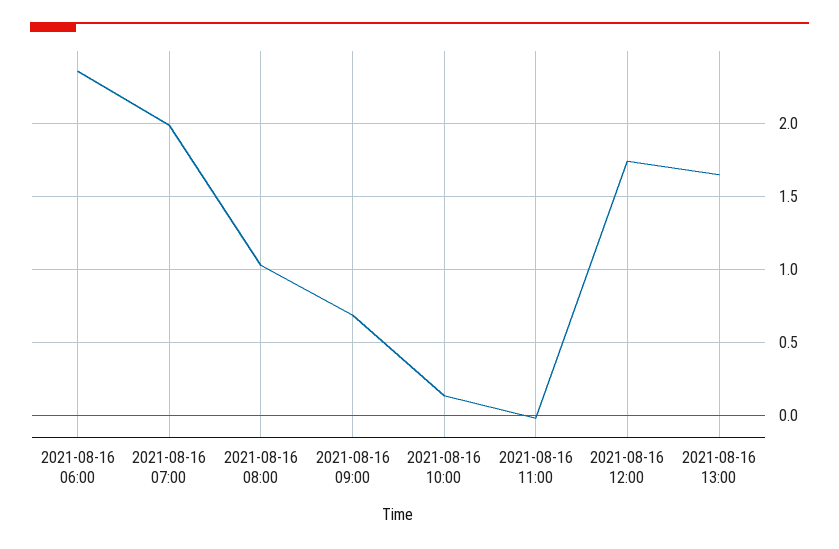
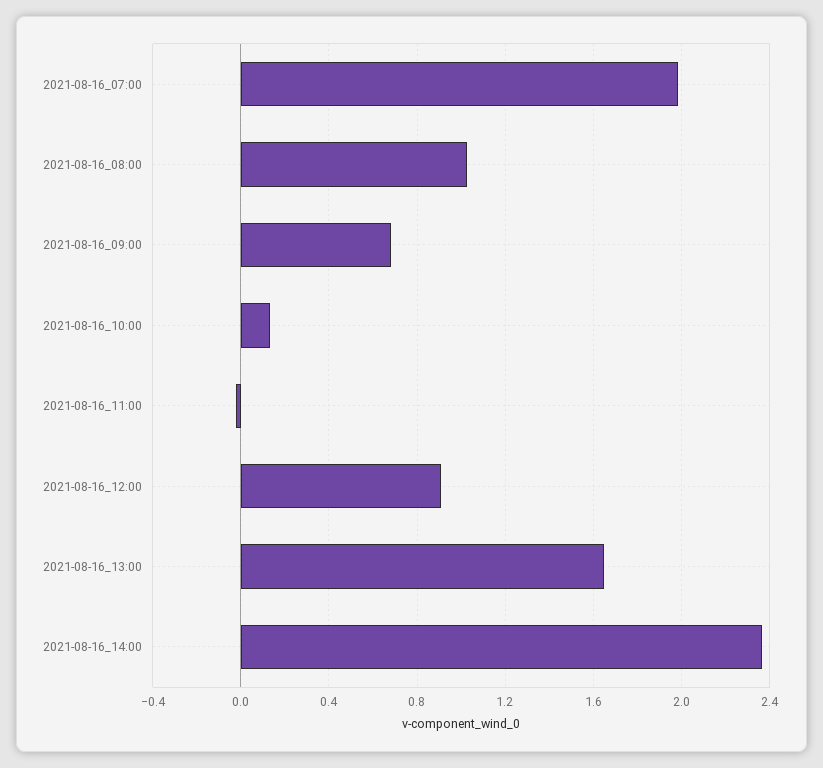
2021-08-16 06:00: 2.35 -> none
2021-08-16 12:00: 1.75 -> 0.9
2021-08-16_14:00: none -> 2.35

